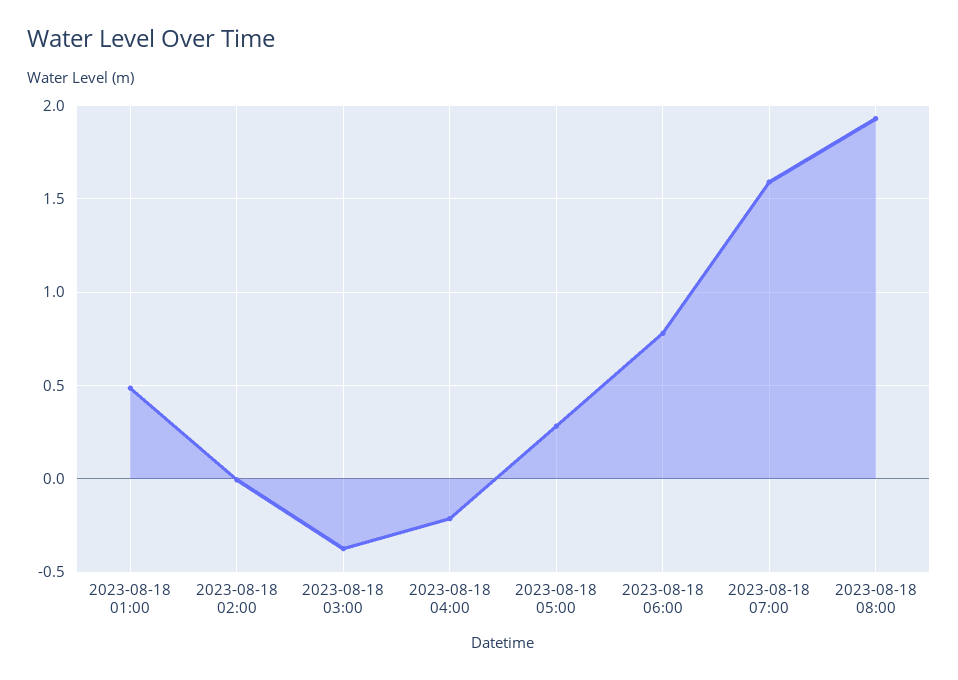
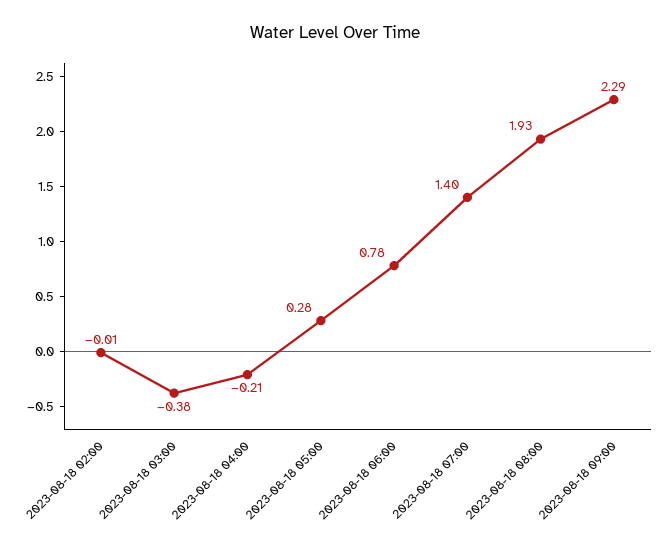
2023-08-18 01:00: 0.5 -> none
2023-08-18 07:00: 1.6 -> 1.4
2023-08-18 09:00: none -> 2.29

